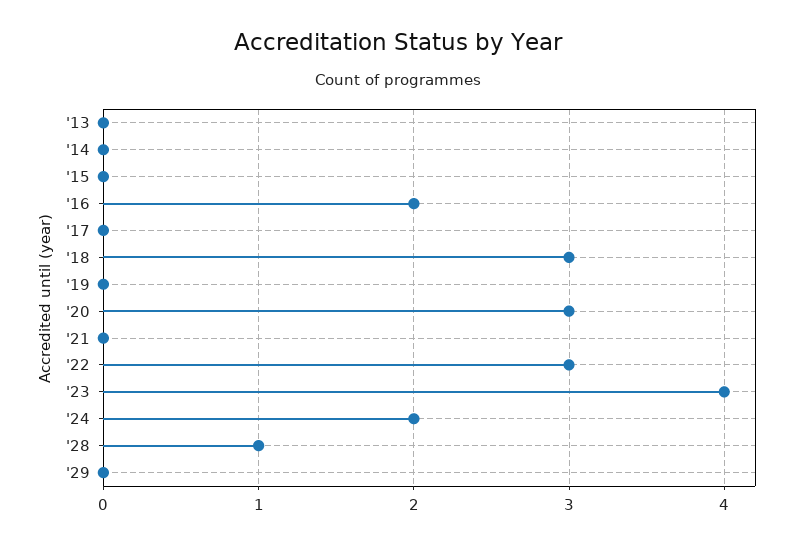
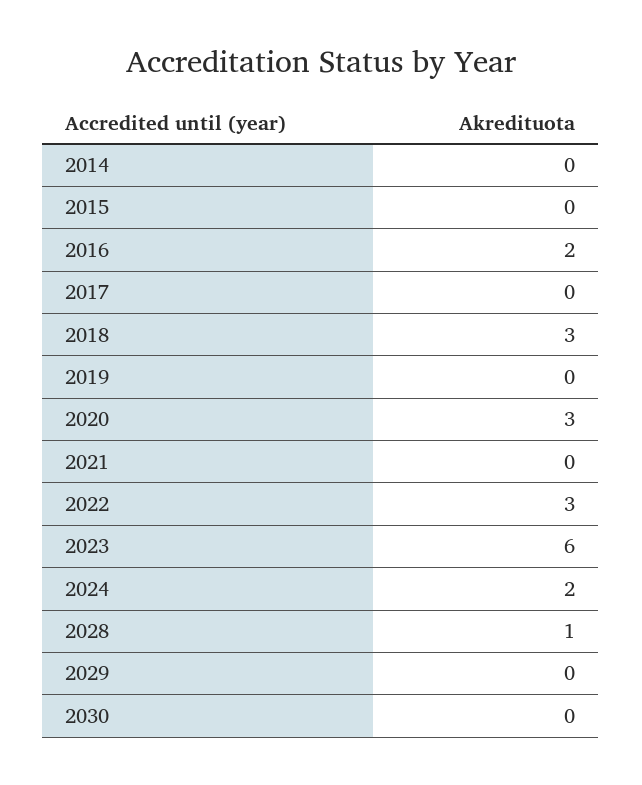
'13: 0 -> none
'23: 4 -> 6
2030: none -> 0

